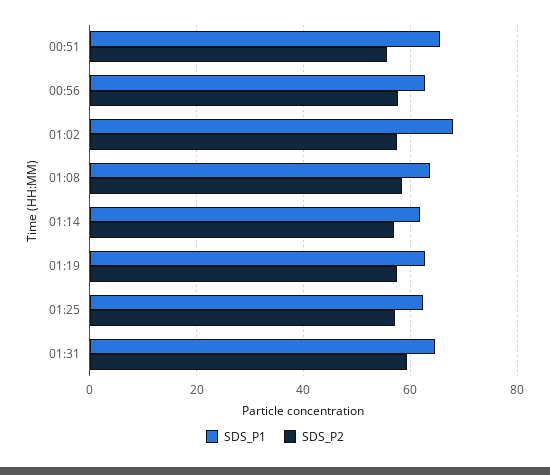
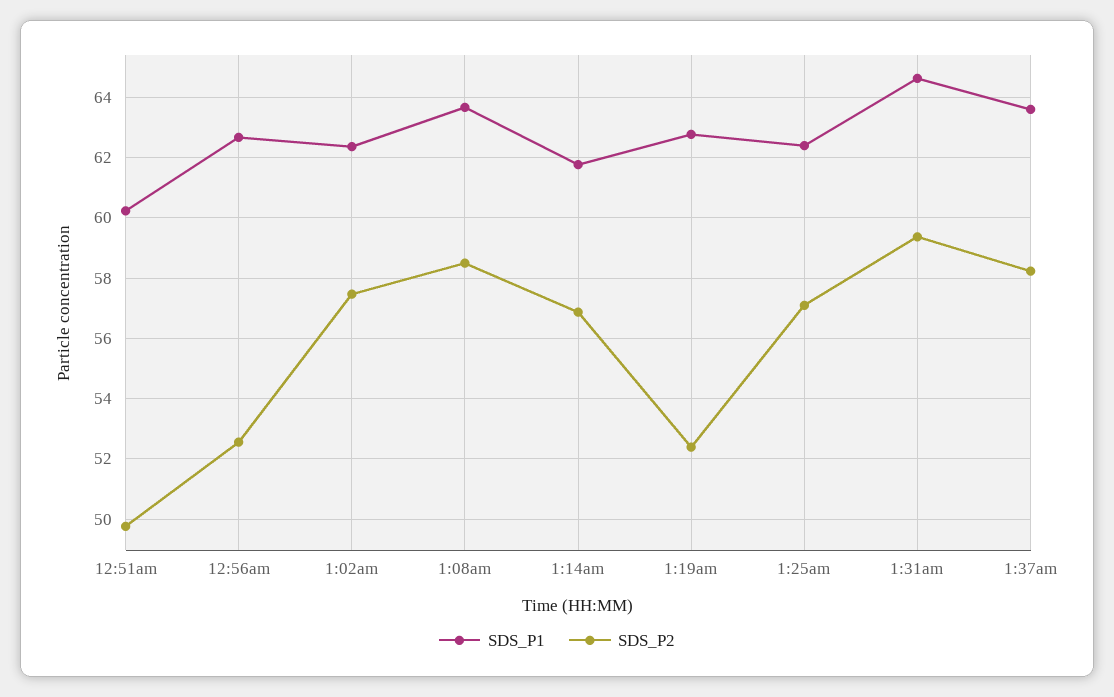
SDS_P1, 00:51: 66 -> 60.2
SDS_P2, 00:51: 56 -> 49.8
SDS_P2, 00:56: 58 -> 52.6
SDS_P1, 01:02: 68 -> 62.4
SDS_P2, 01:19: 58 -> 52.4
SDS_P1, 1:37am: none -> 63.6
SDS_P2, 1:37am: none -> 58.2

